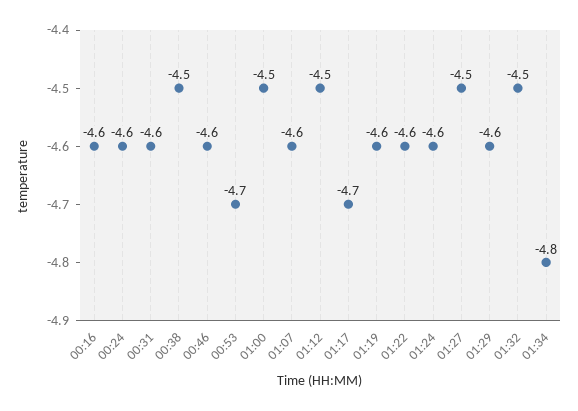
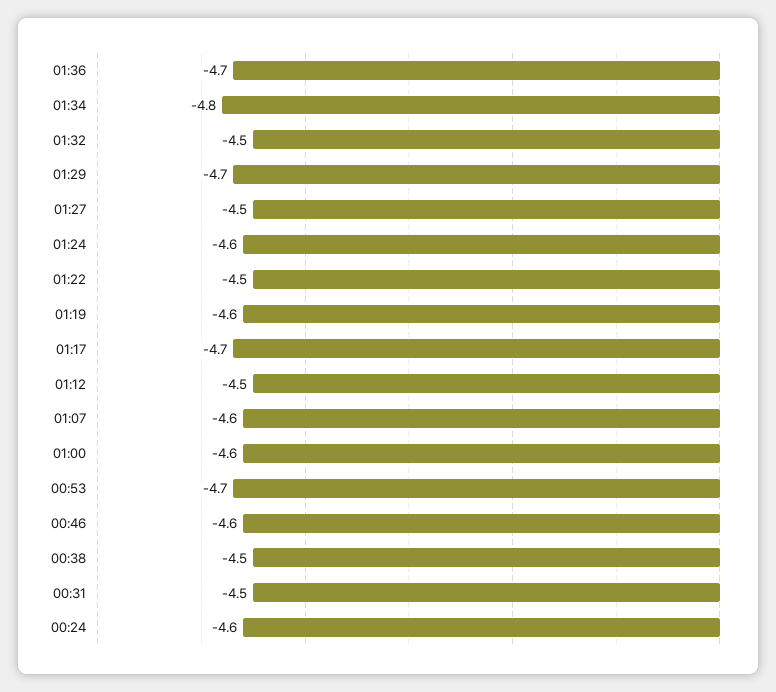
00:16: -4.6 -> none
00:31: -4.6 -> -4.5
01:00: -4.5 -> -4.6
01:22: -4.6 -> -4.5
01:29: -4.6 -> -4.7
01:36: none -> -4.7

